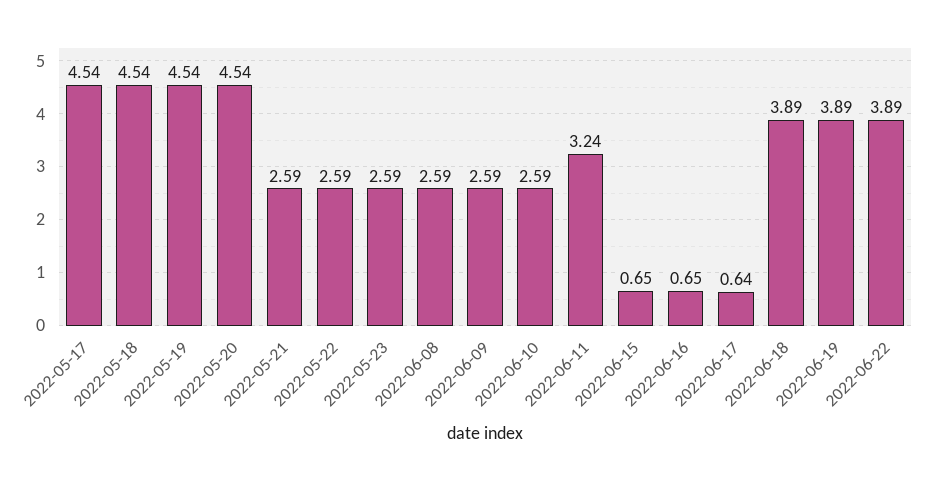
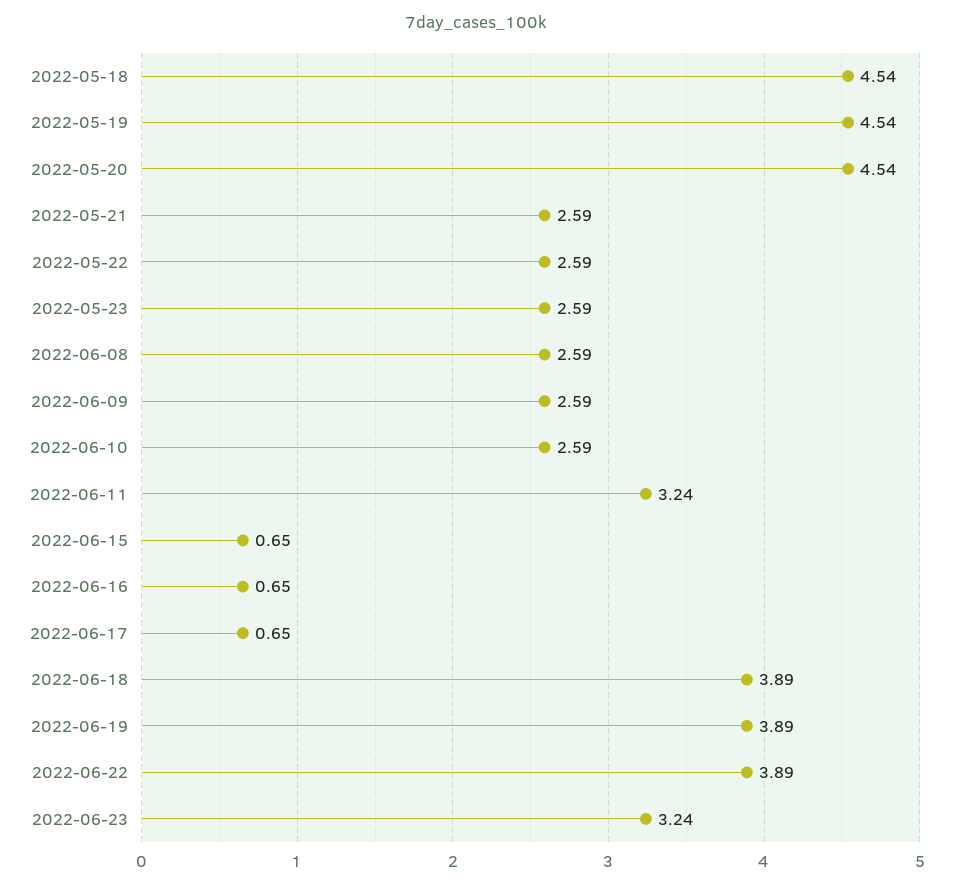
2022-05-17: 4.54 -> none
2022-06-17: 0.64 -> 0.65
2022-06-23: none -> 3.24

